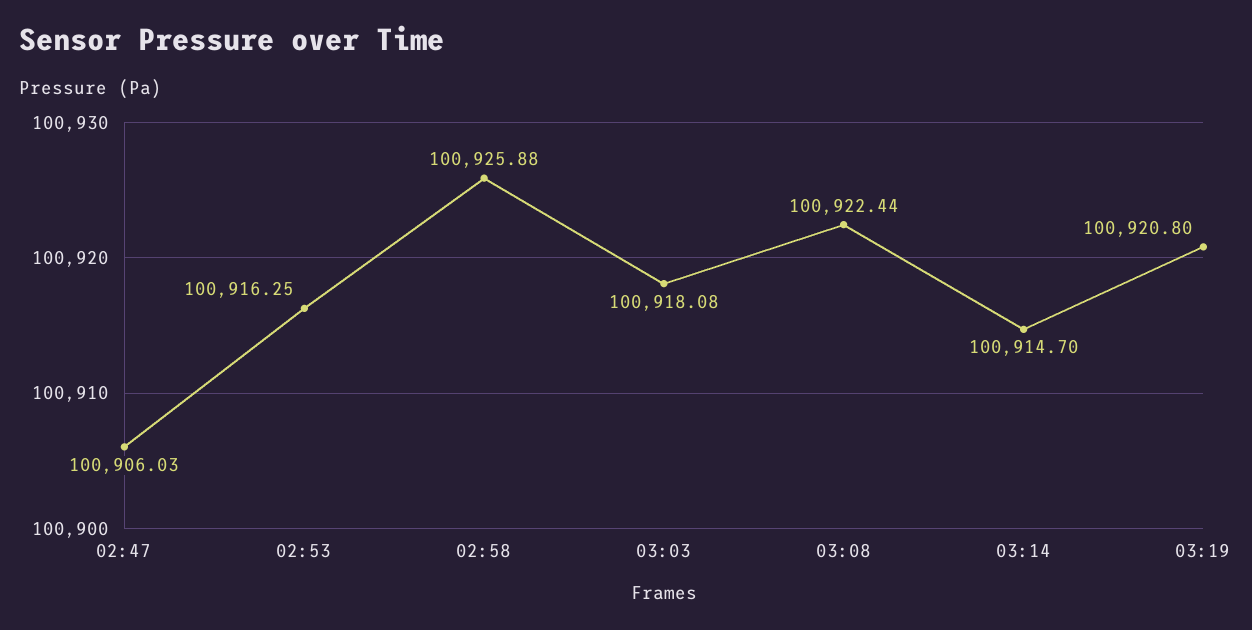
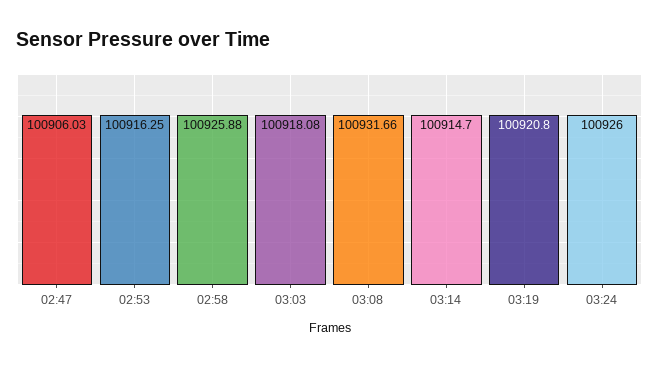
03:08: 100922.44 -> 100931.66
03:24: none -> 100926

